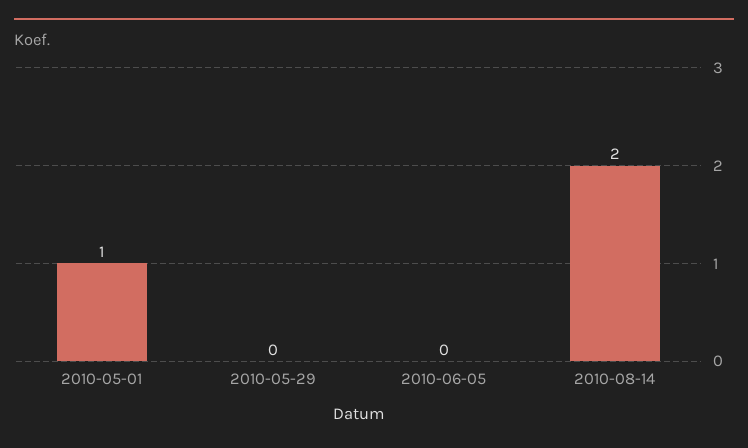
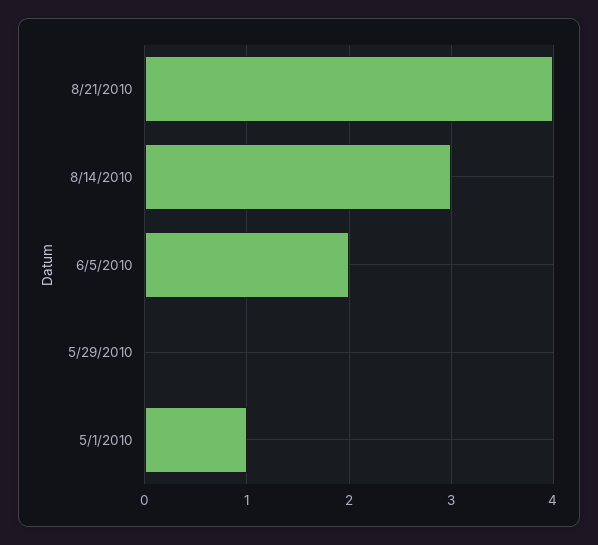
2010-06-05: 0 -> 2
2010-08-14: 2 -> 3
8/21/2010: none -> 4

